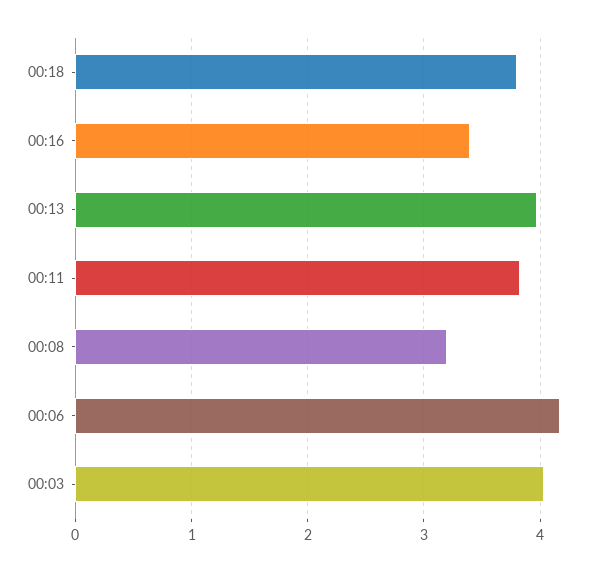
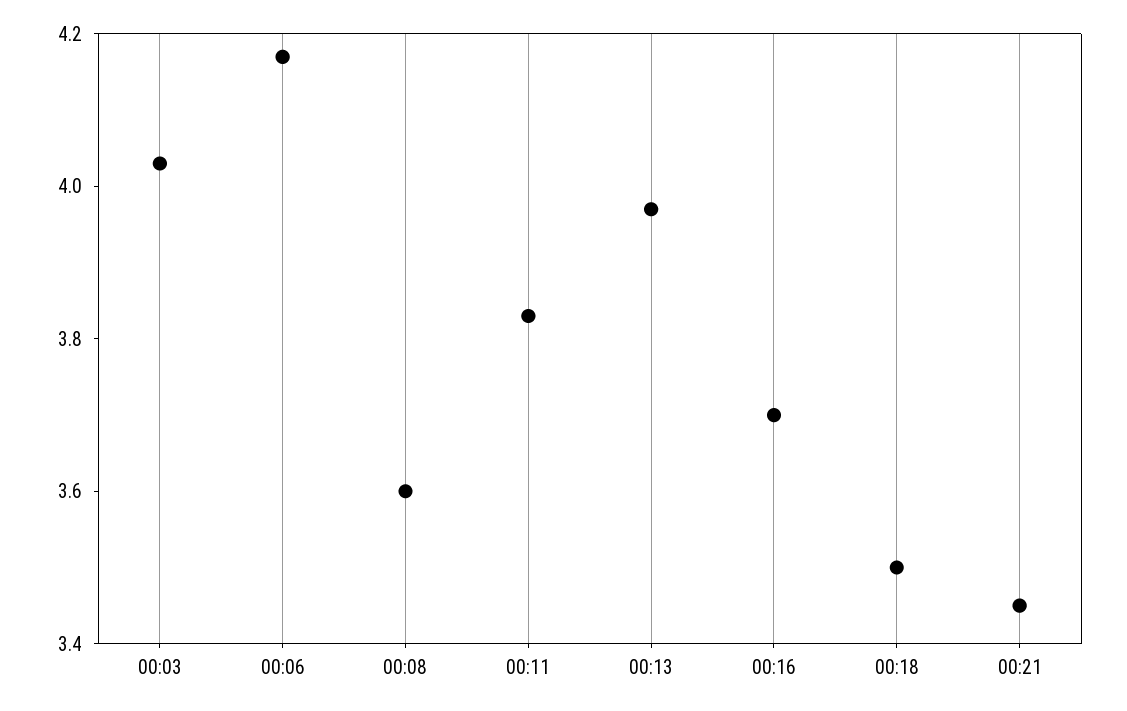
00:18: 3.8 -> 3.5
00:16: 3.4 -> 3.7
00:08: 3.2 -> 3.6
00:21: none -> 3.45

